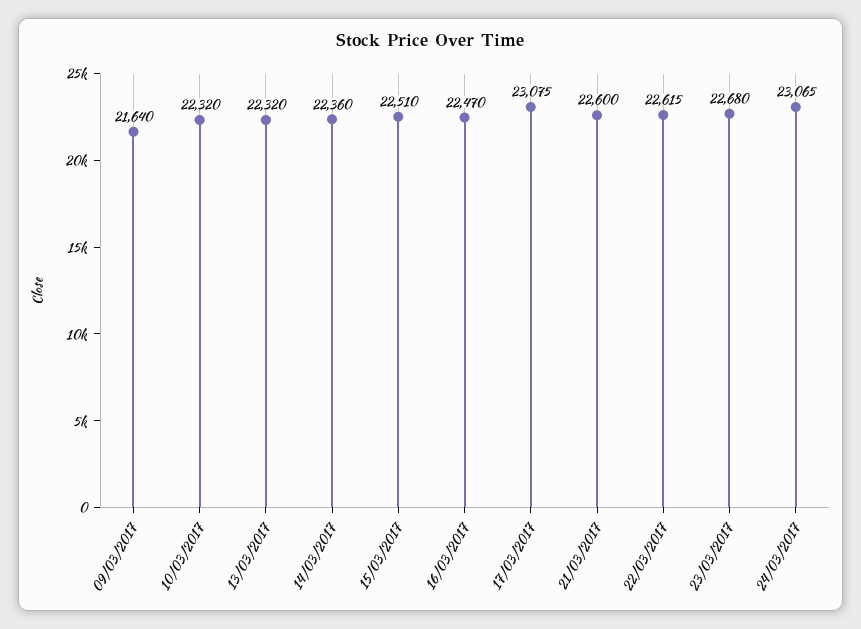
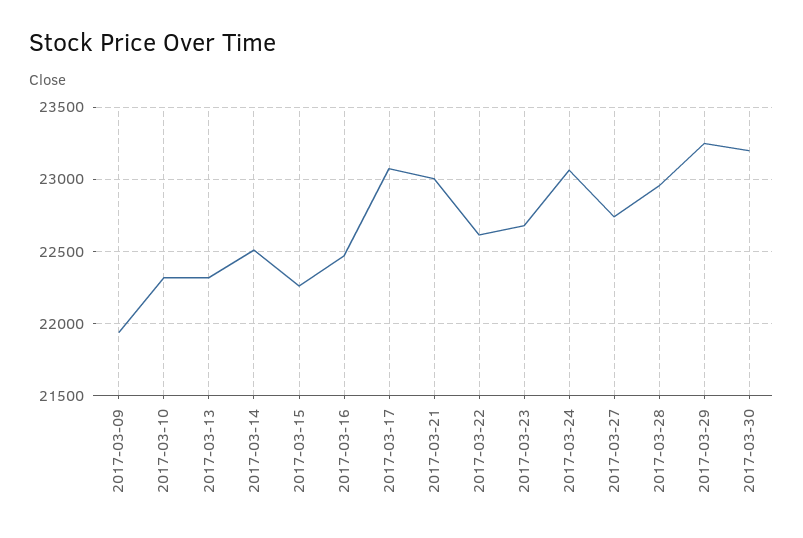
09/03/2017: 21640 -> 21950
14/03/2017: 22360 -> 22500
15/03/2017: 22510 -> 22250
21/03/2017: 22600 -> 23000
2017-03-27: none -> 22750
2017-03-28: none -> 22950
2017-03-29: none -> 23250
2017-03-30: none -> 23200

